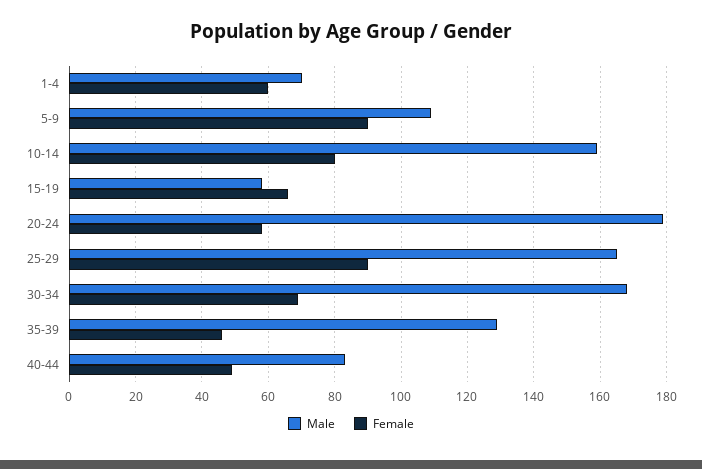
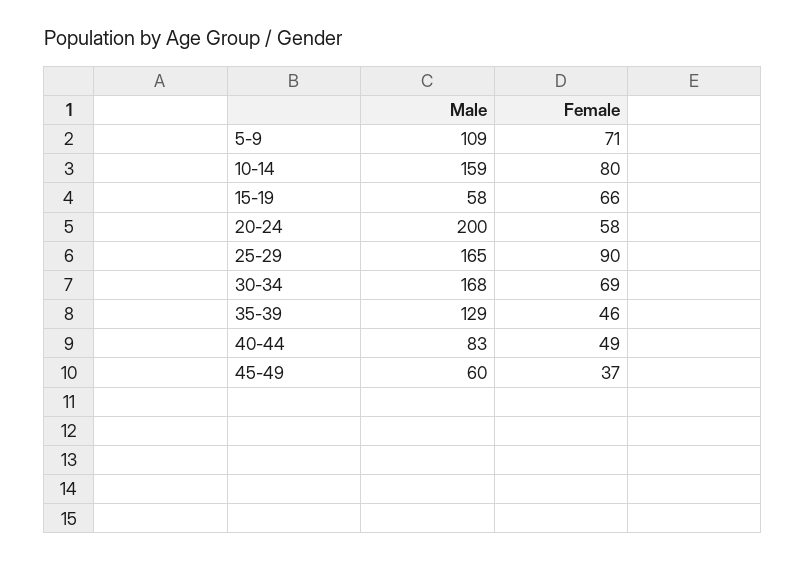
Male, 1-4: 70 -> none
Female, 1-4: 60 -> none
Female, 5-9: 90 -> 71
Male, 20-24: 180 -> 200
Male, 45-49: none -> 60
Female, 45-49: none -> 37

